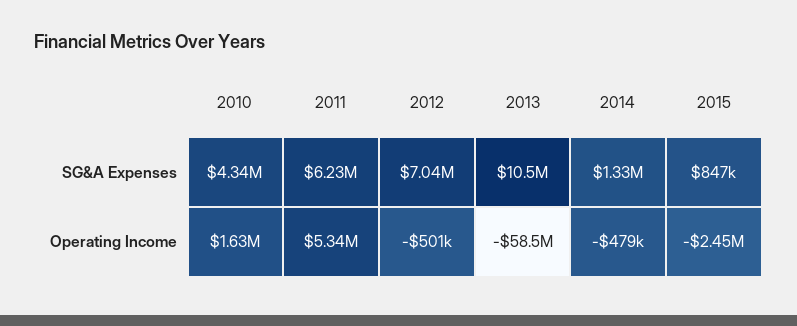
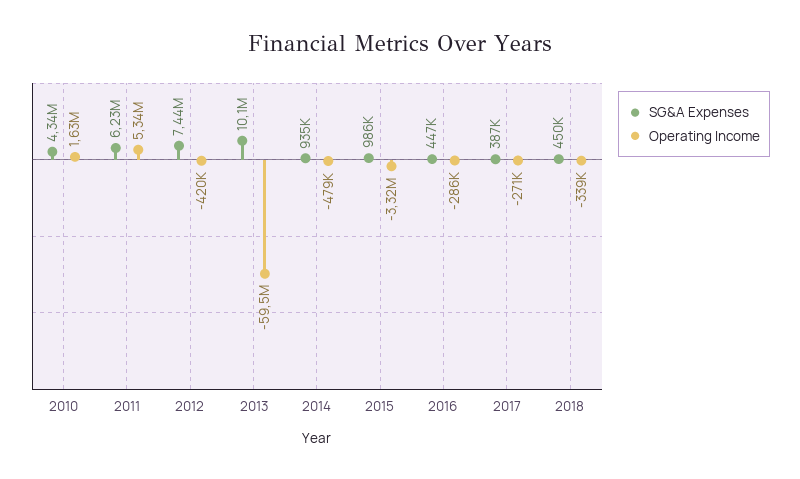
SG&A Expenses, 2012: 7040000 -> 7440000
SG&A Expenses, 2013: 10500000 -> 10100000
SG&A Expenses, 2014: 1330000 -> 935000
SG&A Expenses, 2015: 847000 -> 986000
Operating Income, 2012: -501000 -> -420000
Operating Income, 2013: -58500000 -> -59500000
Operating Income, 2015: -2450000 -> -3320000
SG&A Expenses, 2016: none -> 447000
Operating Income, 2016: none -> -286000
SG&A Expenses, 2017: none -> 387000
Operating Income, 2017: none -> -271000
SG&A Expenses, 2018: none -> 450000
Operating Income, 2018: none -> -339000

